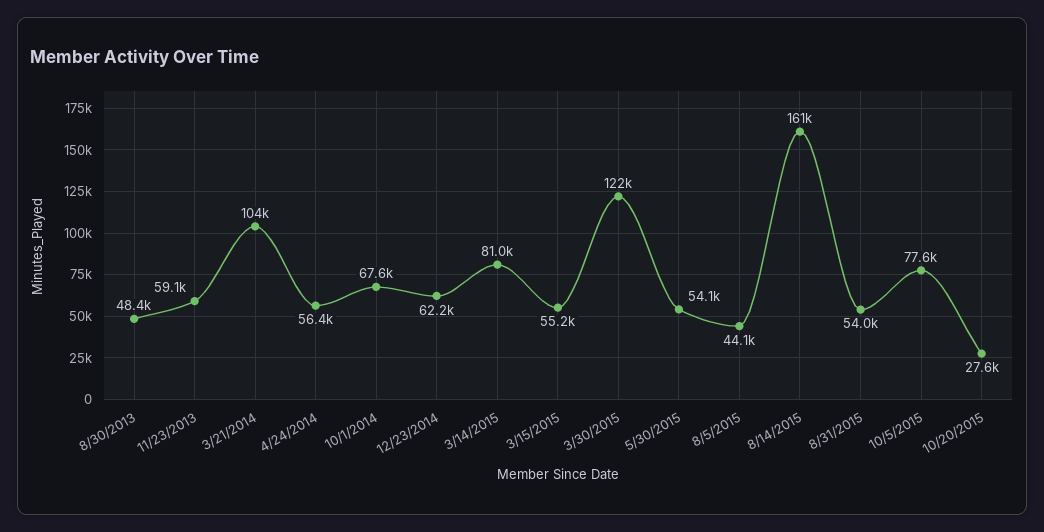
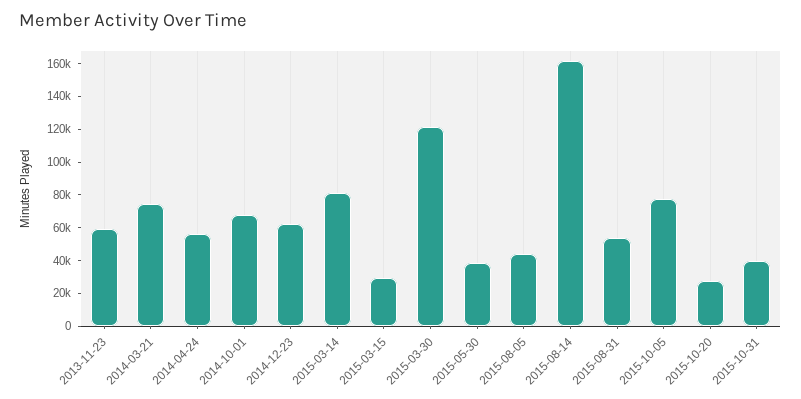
8/30/2013: 48400 -> none
3/21/2014: 104000 -> 75000
3/15/2015: 55200 -> 30000
5/30/2015: 54100 -> 40000
2015-10-31: none -> 40000

